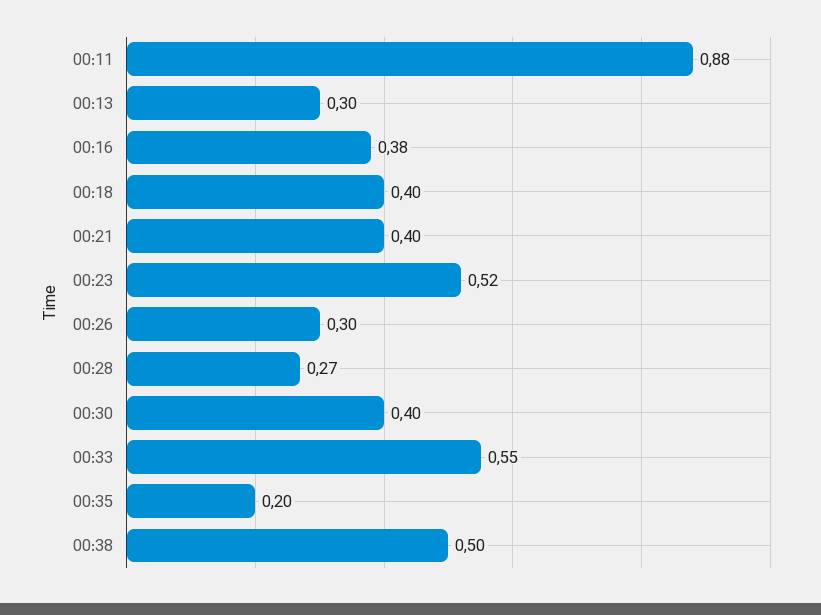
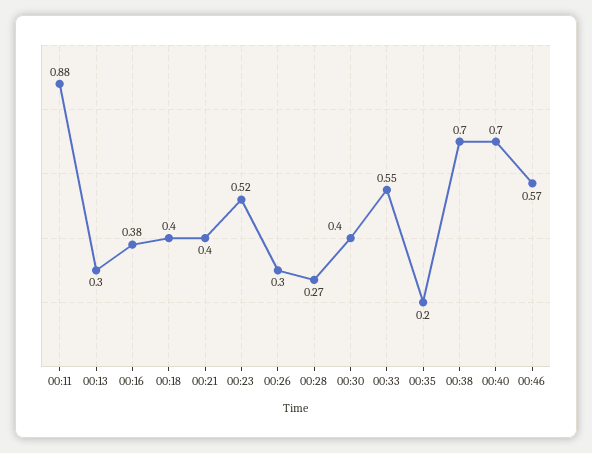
00:38: 0.5 -> 0.7
00:40: none -> 0.7
00:46: none -> 0.57

